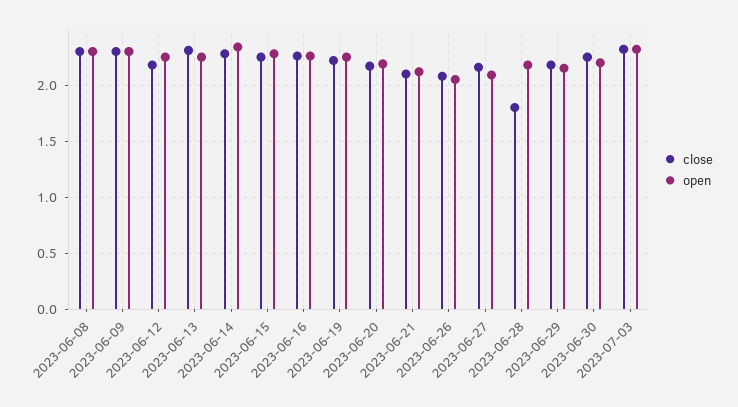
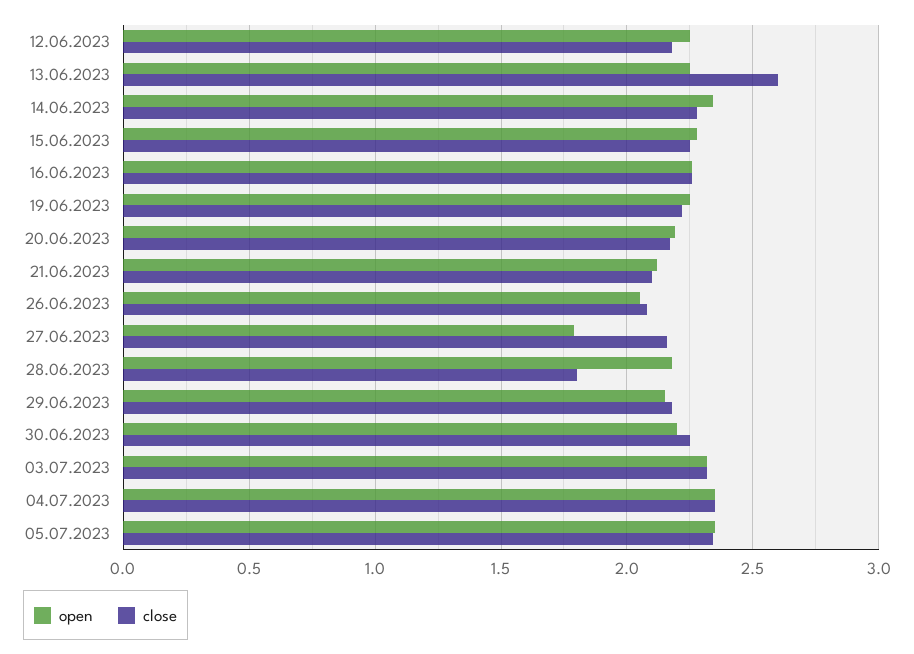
close, 2023-06-08: 2.3 -> none
open, 2023-06-08: 2.3 -> none
close, 2023-06-09: 2.3 -> none
open, 2023-06-09: 2.3 -> none
close, 2023-06-13: 2.3 -> 2.6
open, 2023-06-27: 2.1 -> 1.8
open, 04.07.2023: none -> 2.35
close, 04.07.2023: none -> 2.35
open, 05.07.2023: none -> 2.35
close, 05.07.2023: none -> 2.35

